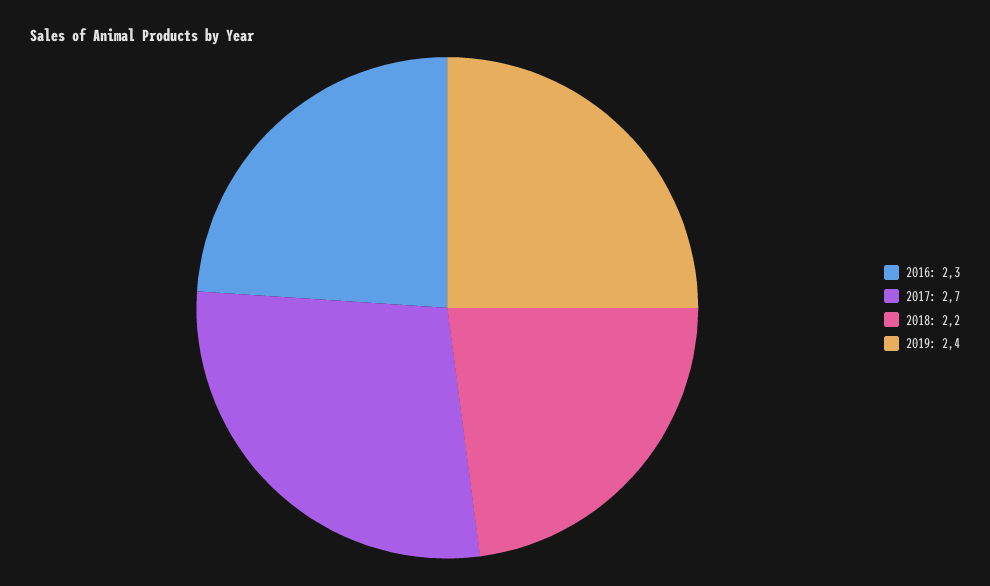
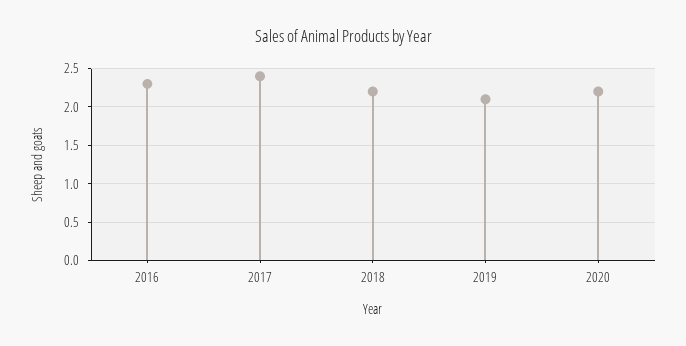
2017: 2.7 -> 2.4
2019: 2.4 -> 2.1
2020: none -> 2.2

